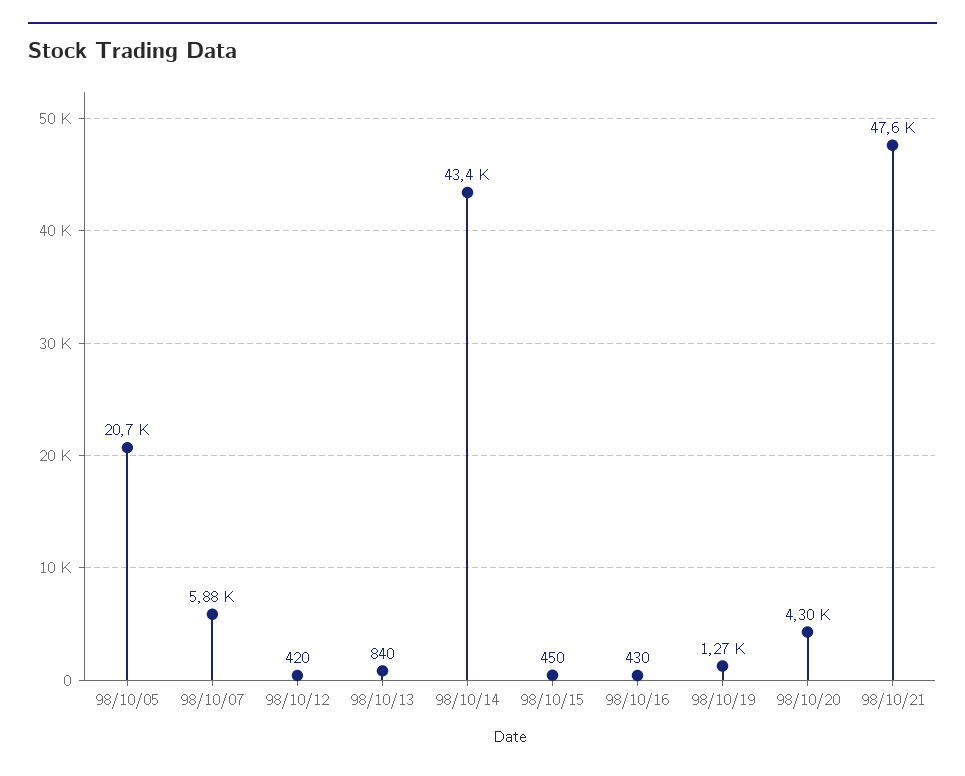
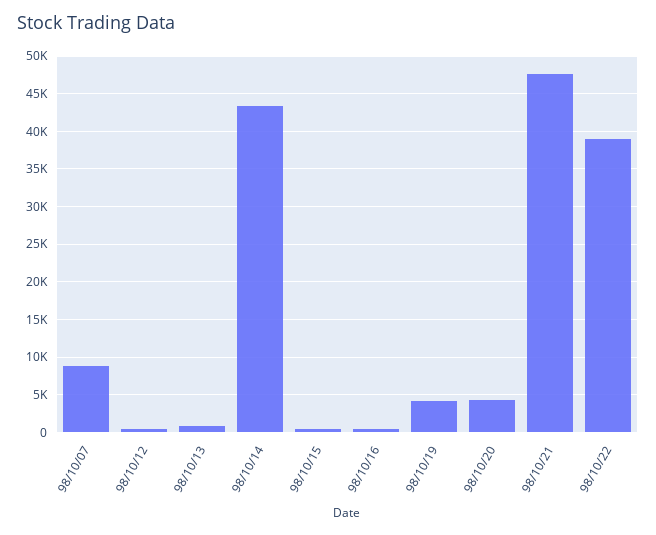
98/10/05: 20700 -> none
98/10/07: 5880 -> 9000
98/10/19: 1270 -> 4000
98/10/22: none -> 39000

